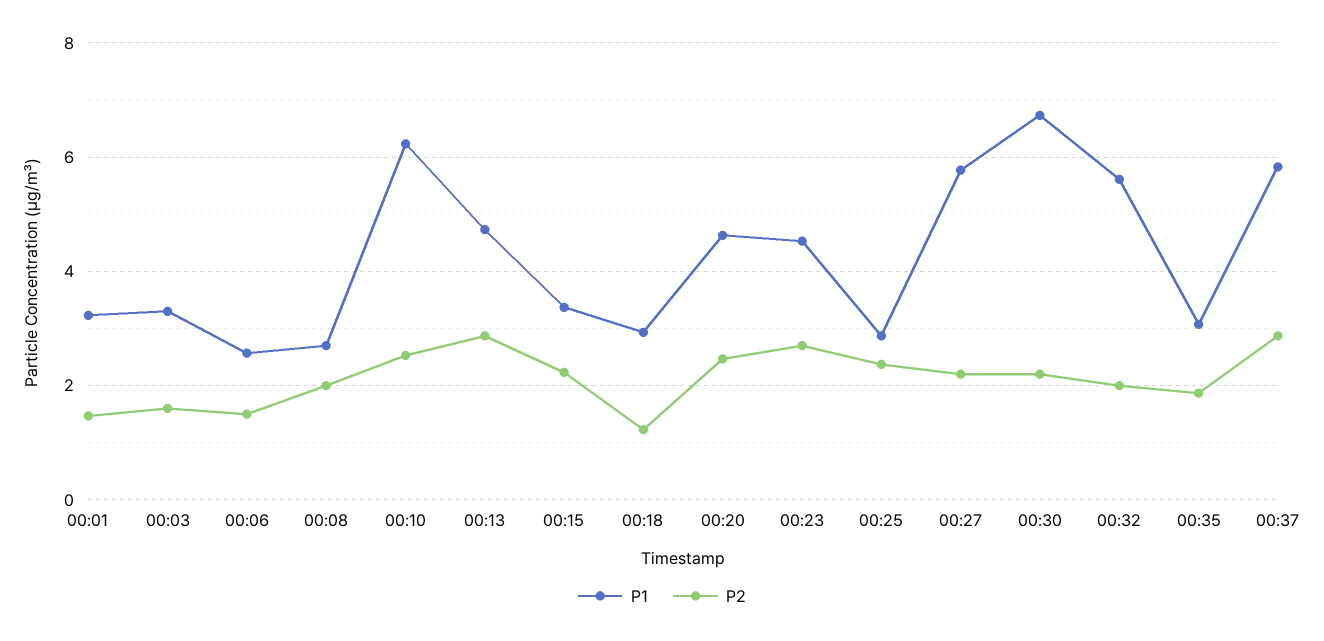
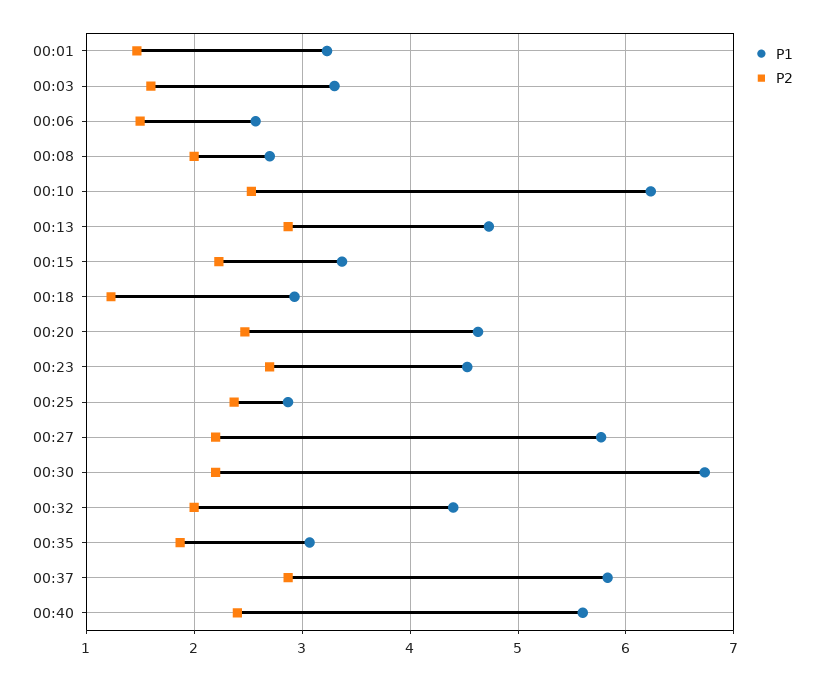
P1, 00:32: 5.6 -> 4.4
P1, 00:40: none -> 5.6
P2, 00:40: none -> 2.4

